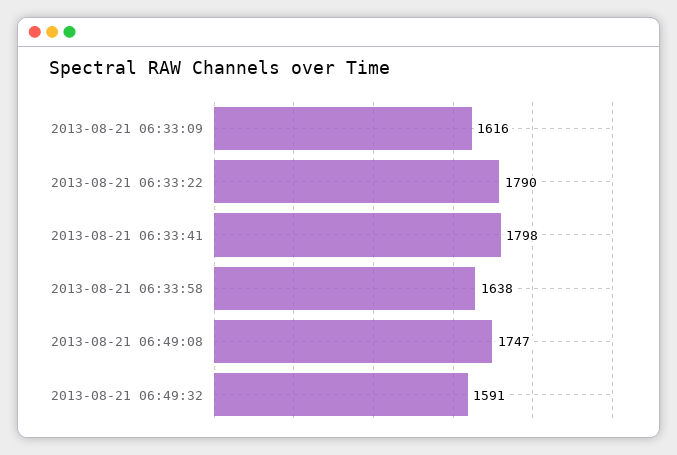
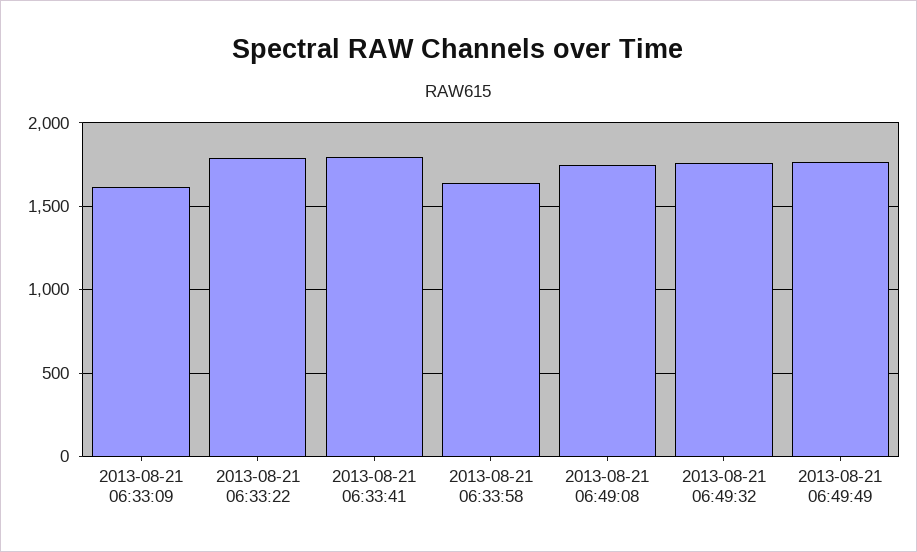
2013-08-21 06:49:32: 1591 -> 1750
2013-08-21 06:49:49: none -> 1750

